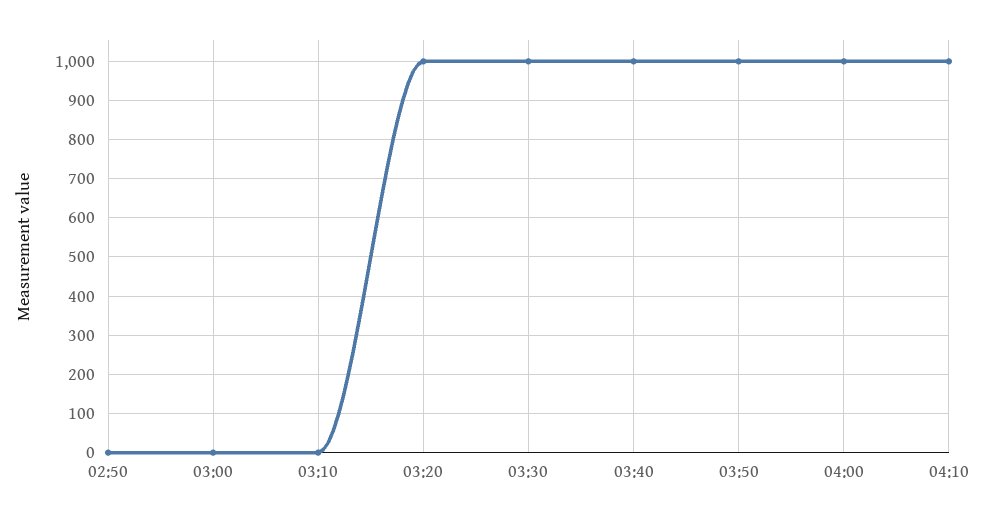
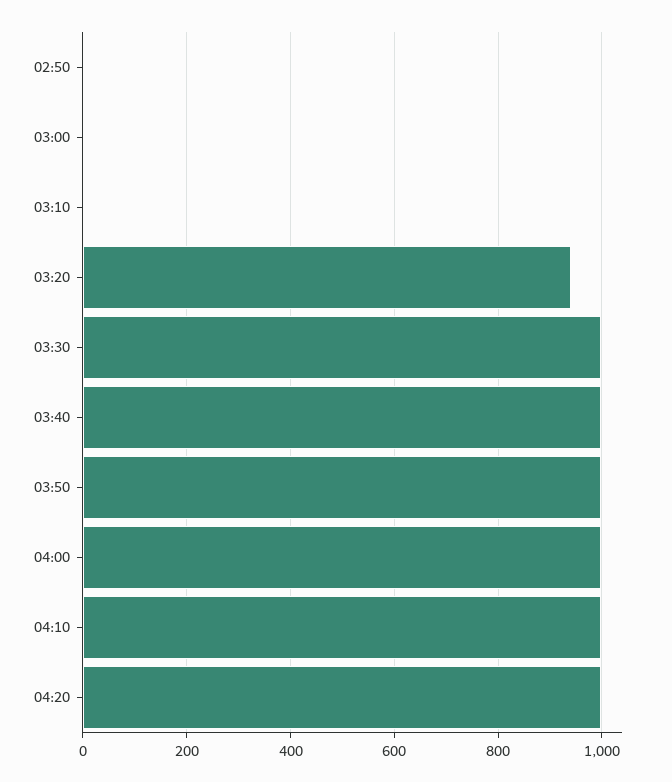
03:20: 1000 -> 940
04:20: none -> 1000

